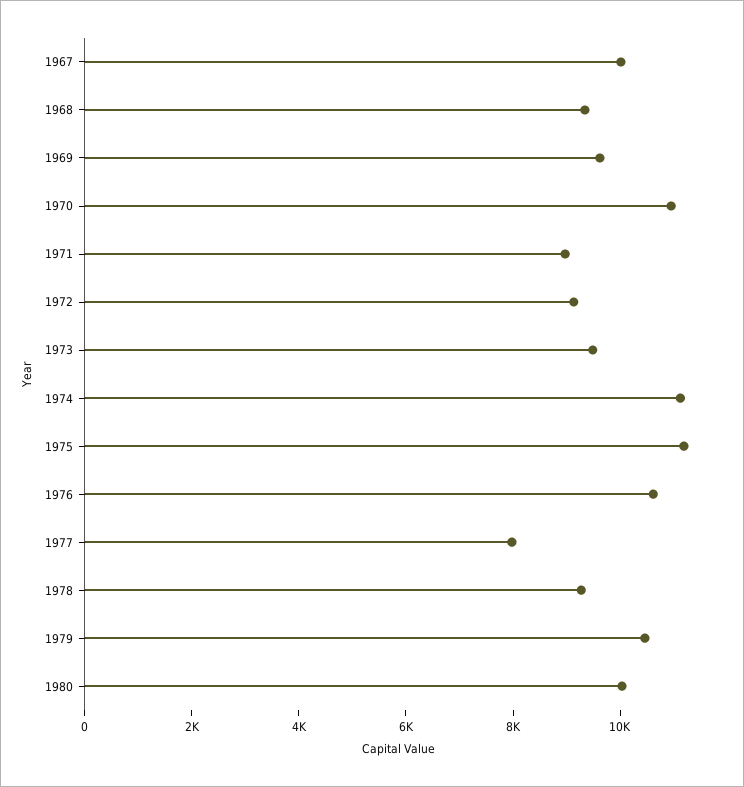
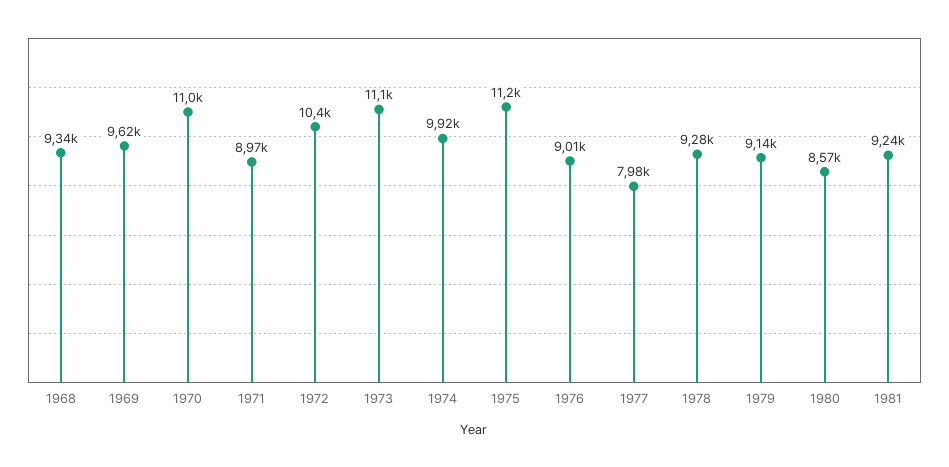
1967: 10000 -> none
1972: 9000 -> 10400
1973: 9500 -> 11100
1974: 11000 -> 9920
1976: 10500 -> 9010
1979: 10500 -> 9140
1980: 10000 -> 8570
1981: none -> 9240

